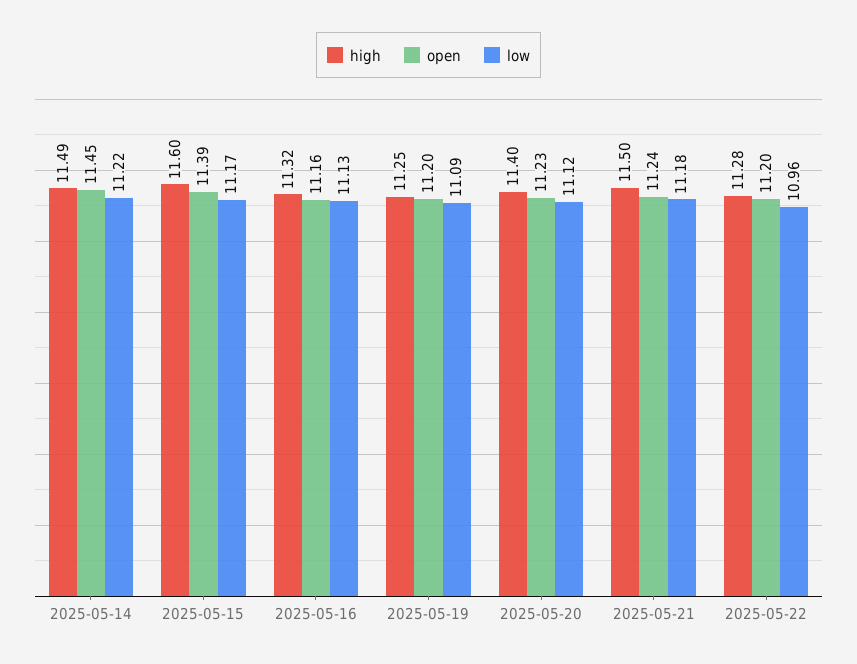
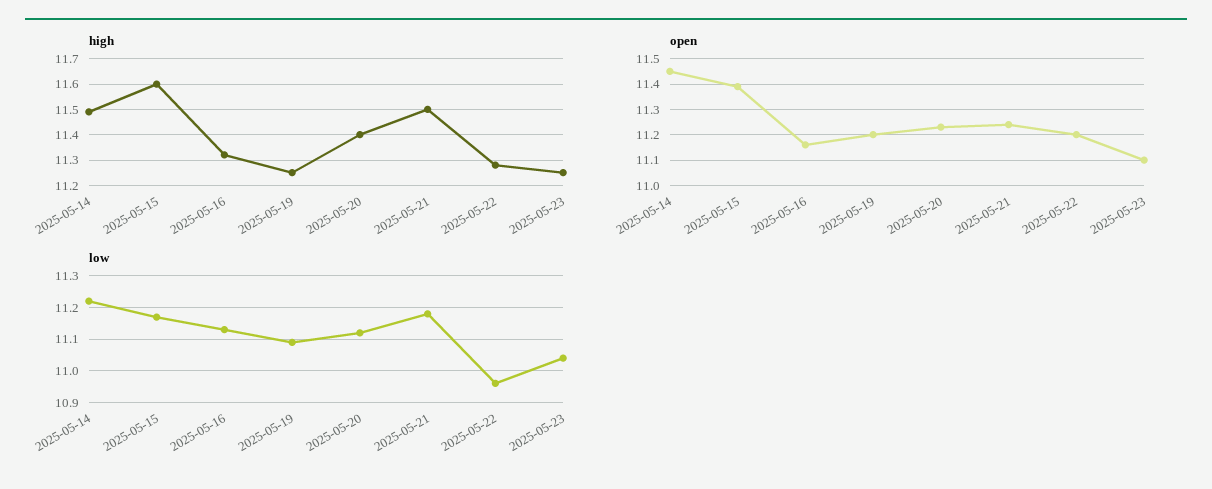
high, 2025-05-23: none -> 11.25
open, 2025-05-23: none -> 11.1
low, 2025-05-23: none -> 11.05

